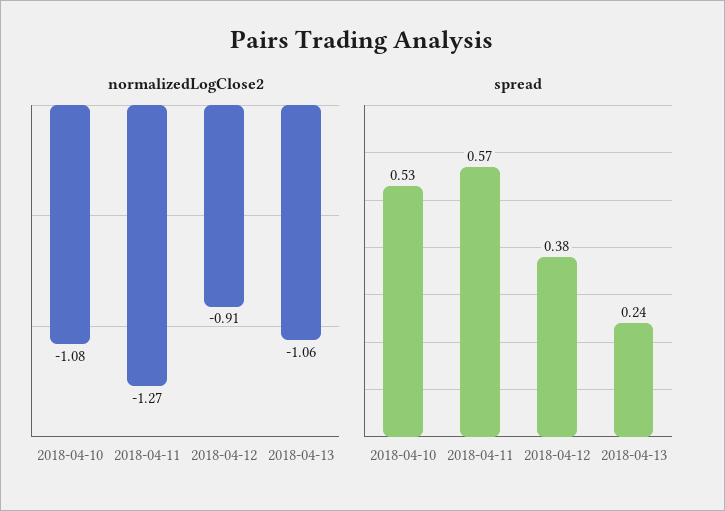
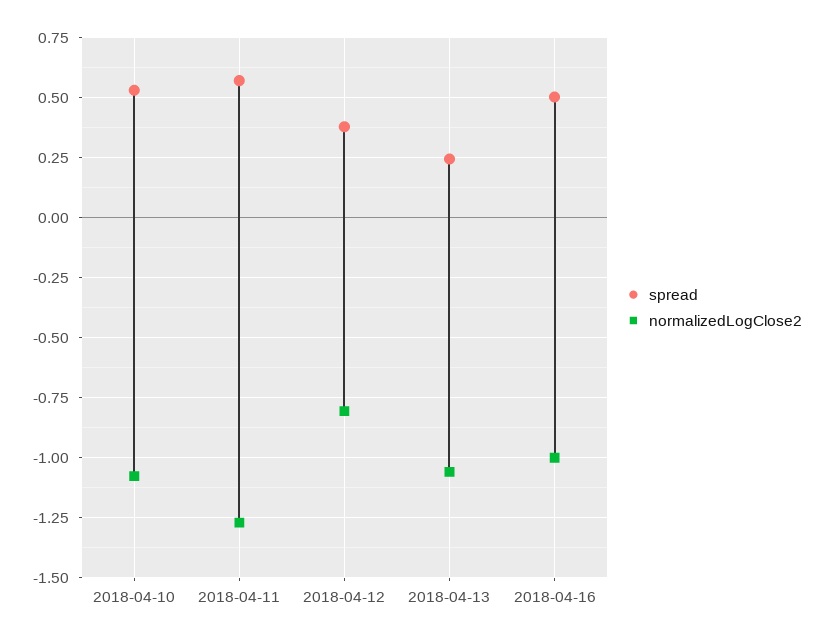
normalizedLogClose2, 2018-04-12: -0.91 -> -0.8
spread, 2018-04-16: none -> 0.5
normalizedLogClose2, 2018-04-16: none -> -1

